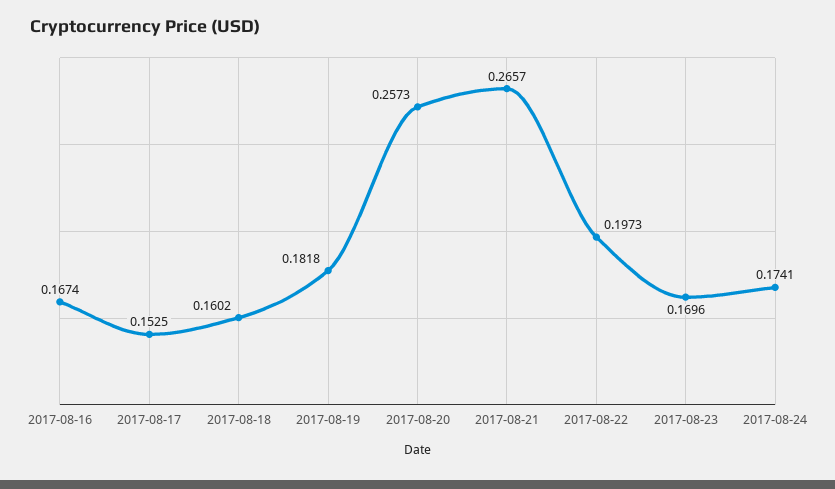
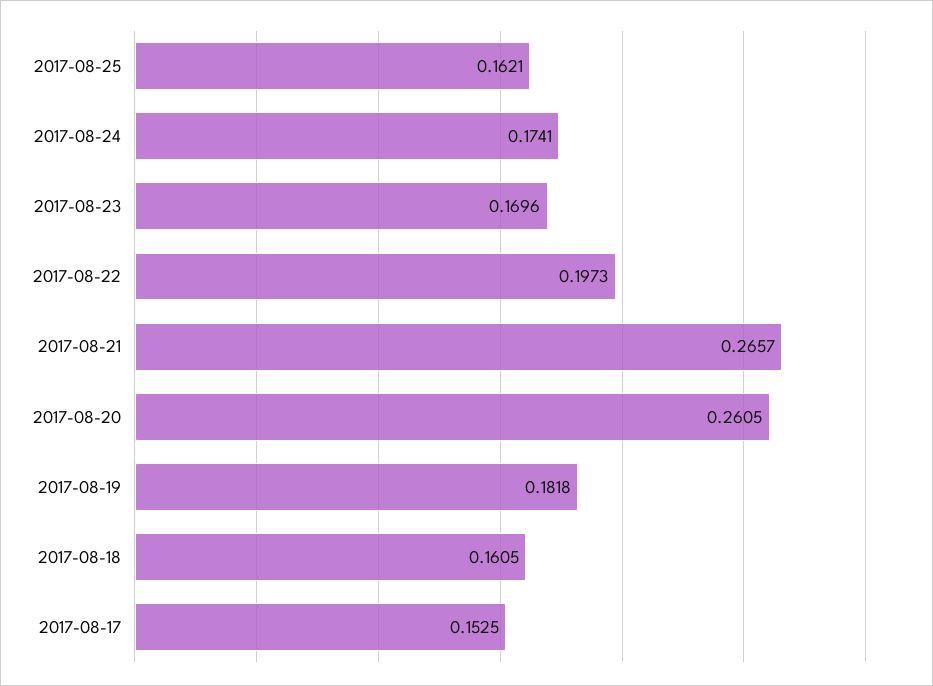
2017-08-16: 0.1674 -> none
2017-08-18: 0.1602 -> 0.1605
2017-08-20: 0.2573 -> 0.2605
2017-08-25: none -> 0.1621

